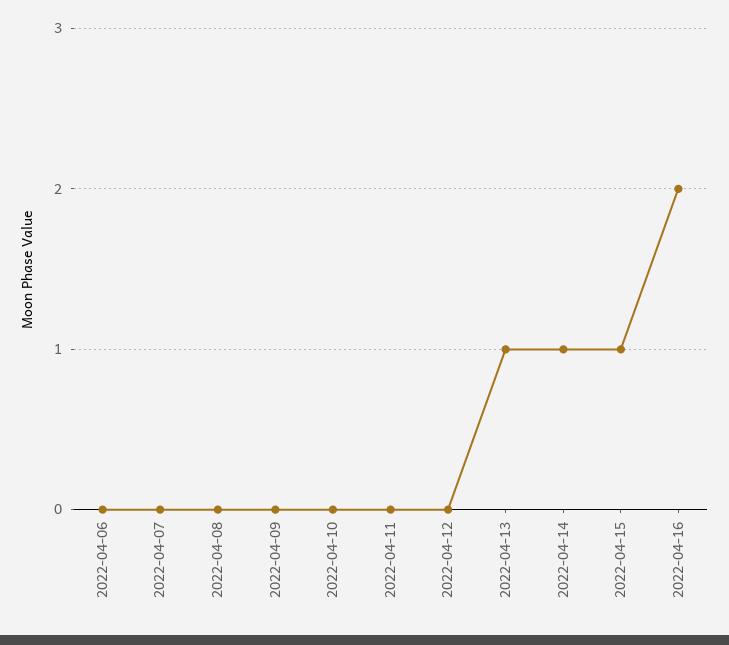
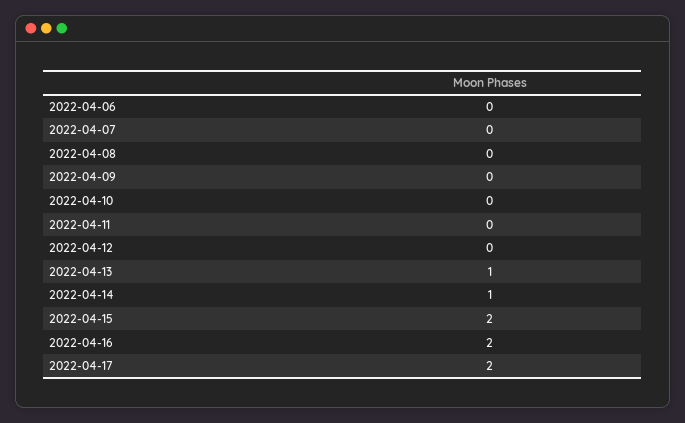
2022-04-15: 1 -> 2
2022-04-17: none -> 2

